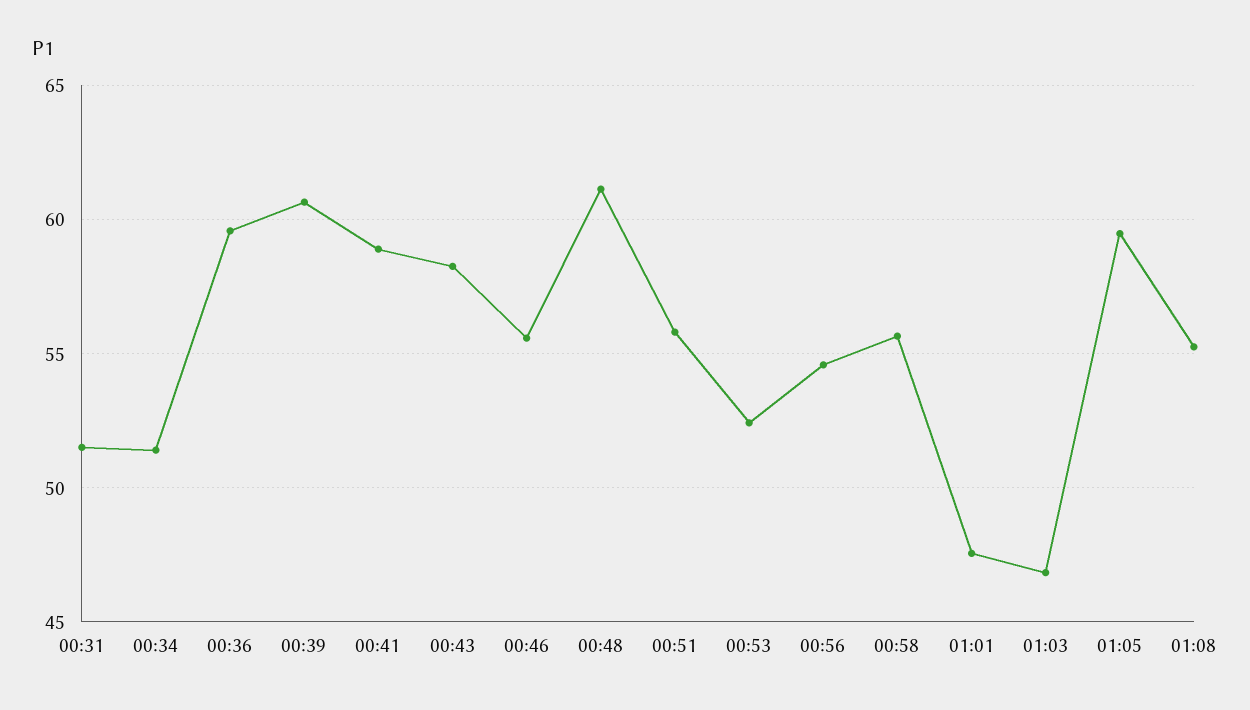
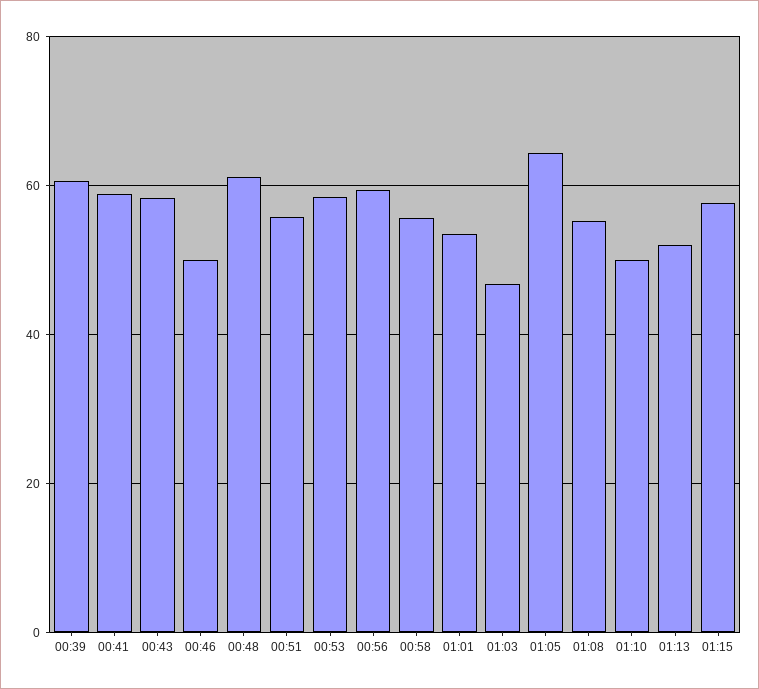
00:31: 51.5 -> none
00:34: 51.5 -> none
00:36: 59.5 -> none
00:46: 55.5 -> 50
00:53: 52.5 -> 58
00:56: 54.5 -> 60
01:01: 47.5 -> 54
01:05: 59.5 -> 64
01:10: none -> 50
01:13: none -> 52
01:15: none -> 58

